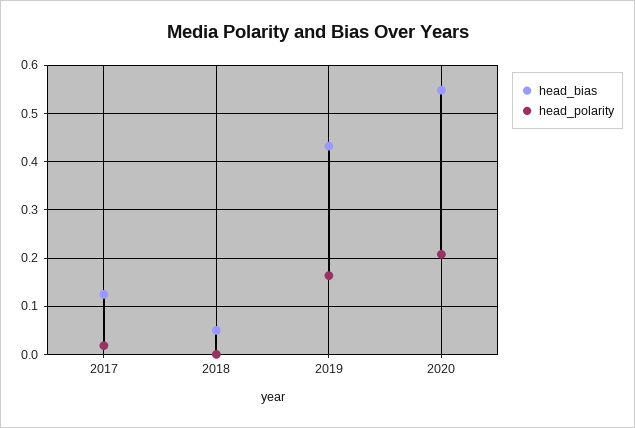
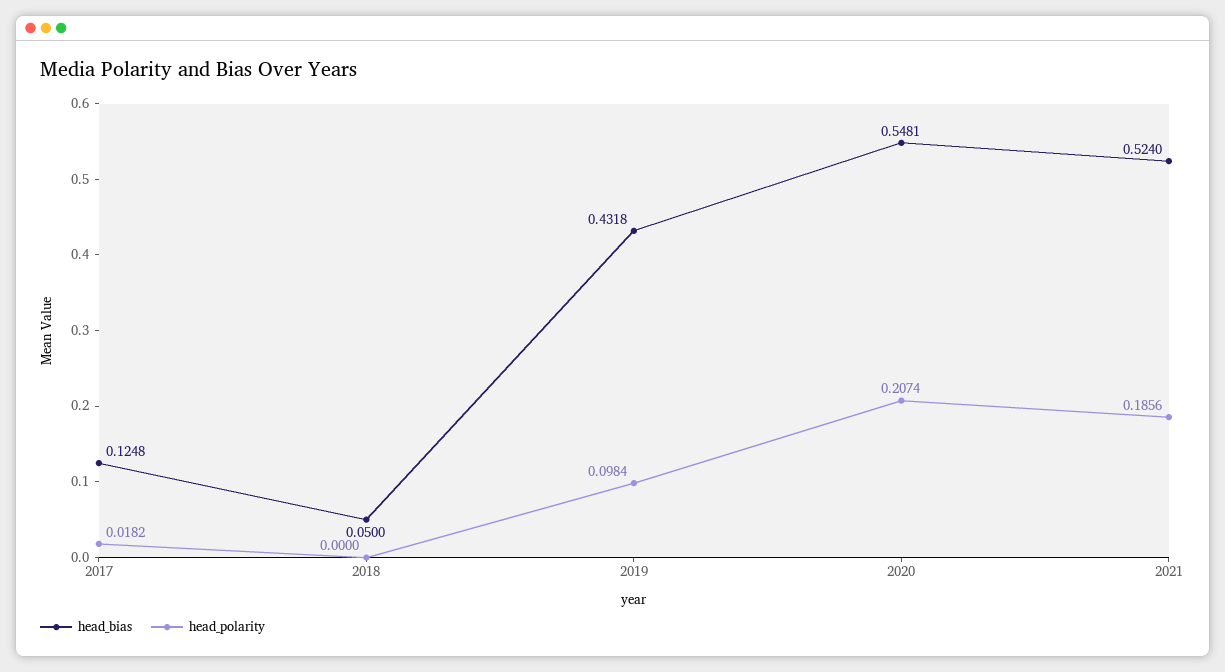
head_polarity, 2019: 0.16 -> 0.0984
head_bias, 2021: none -> 0.524
head_polarity, 2021: none -> 0.1856

